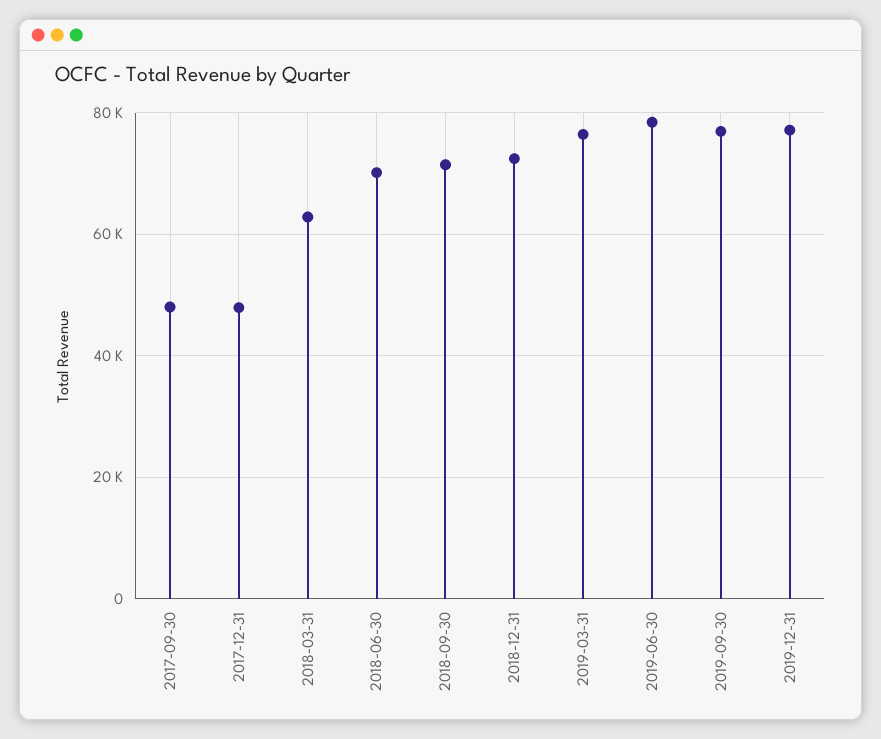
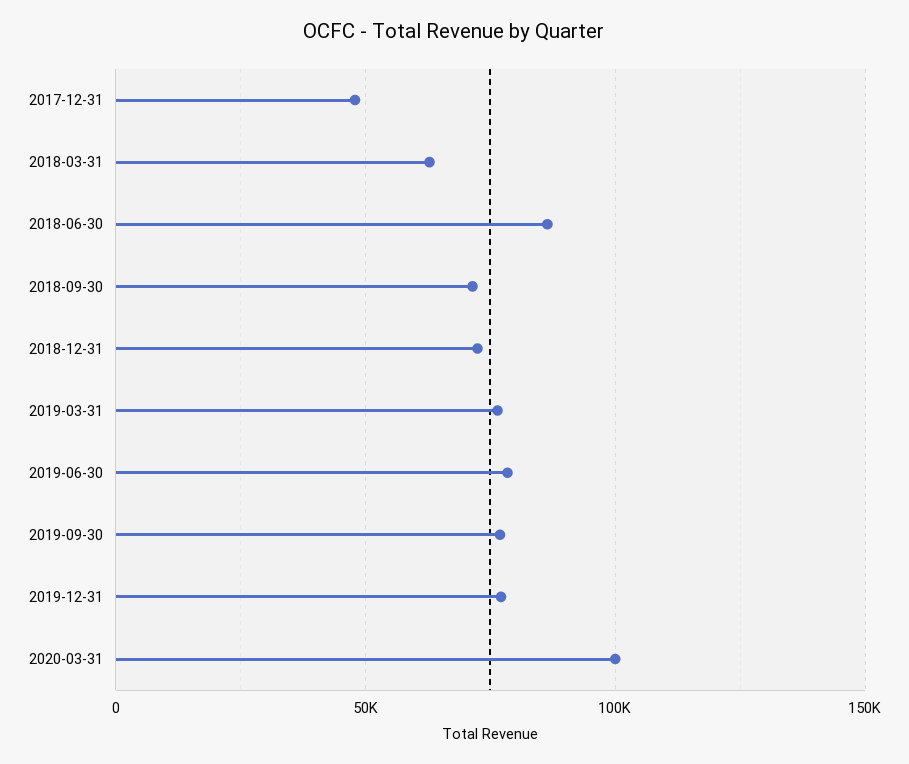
2017-09-30: 48000 -> none
2018-06-30: 70000 -> 85000
2020-03-31: none -> 100000

